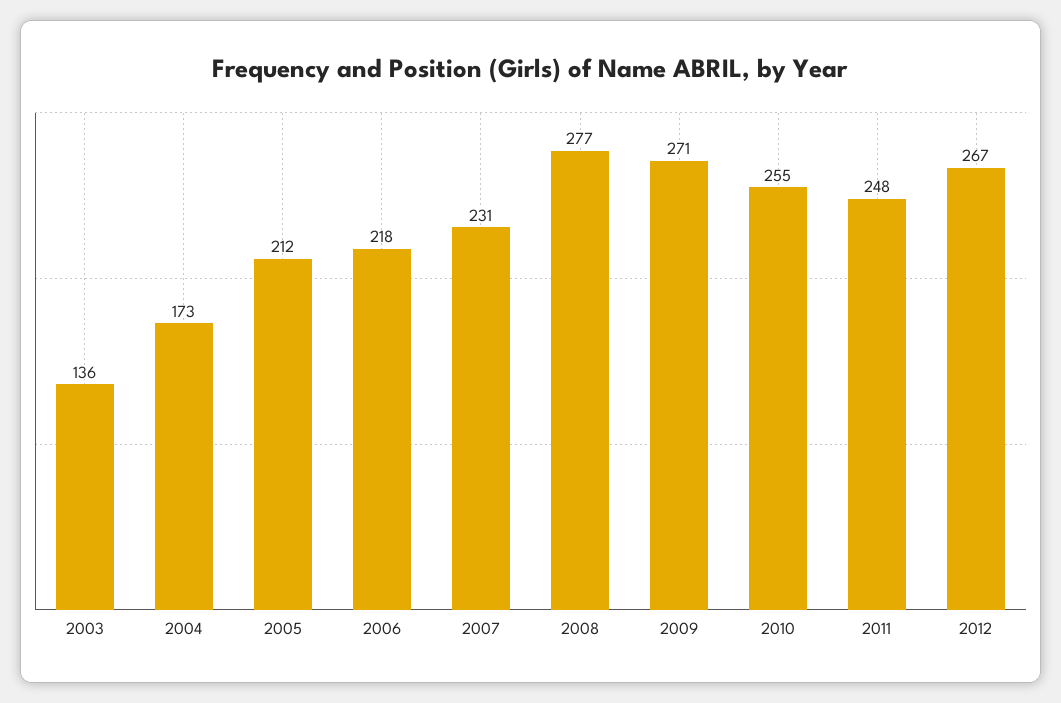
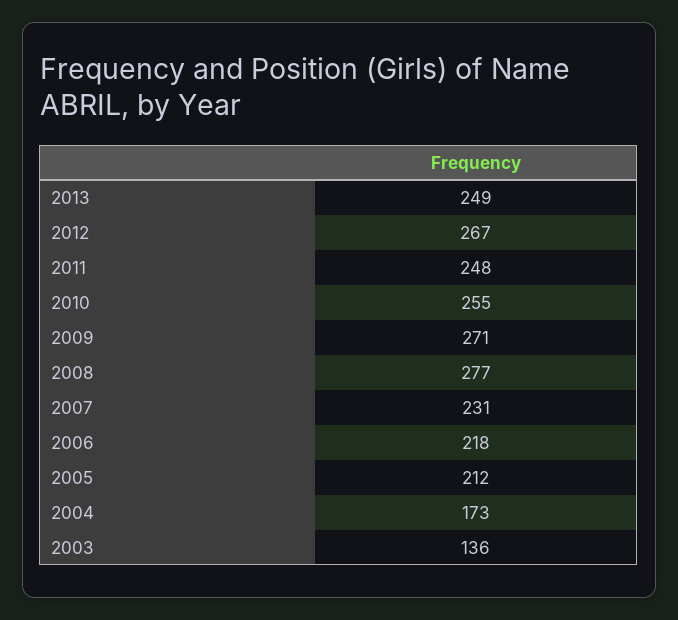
2013: none -> 249

